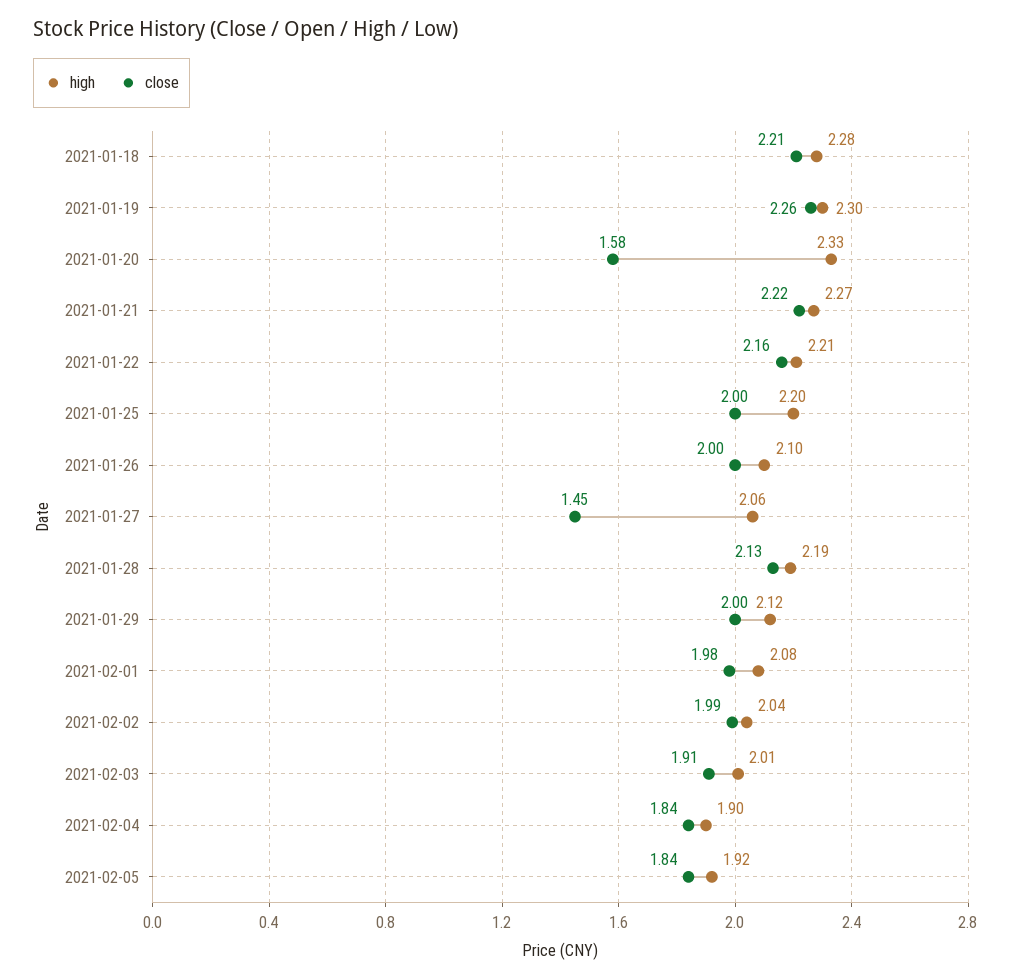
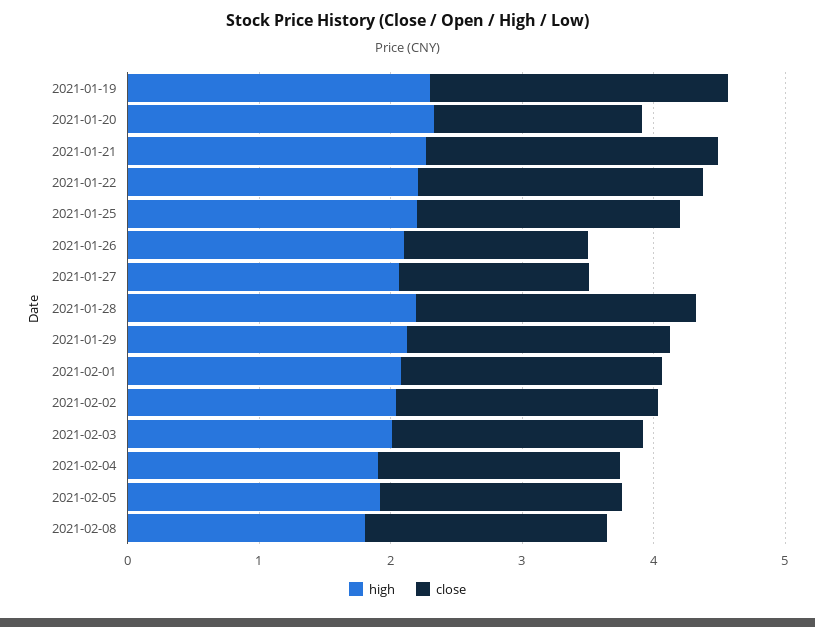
high, 2021-01-18: 2.28 -> none
close, 2021-01-18: 2.21 -> none
close, 2021-01-26: 2 -> 1.4
high, 2021-02-08: none -> 1.8
close, 2021-02-08: none -> 1.8

